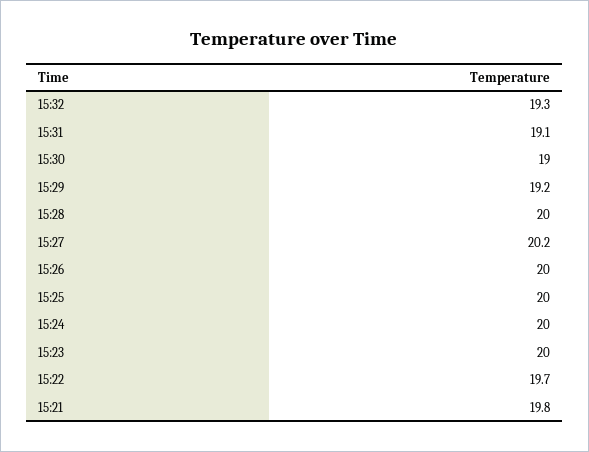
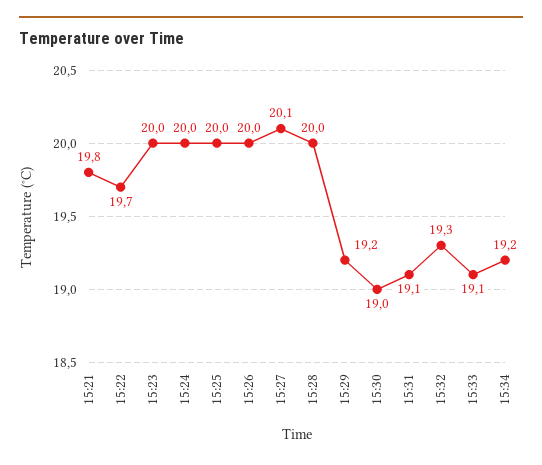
15:27: 20.2 -> 20.1
15:33: none -> 19.1
15:34: none -> 19.2

